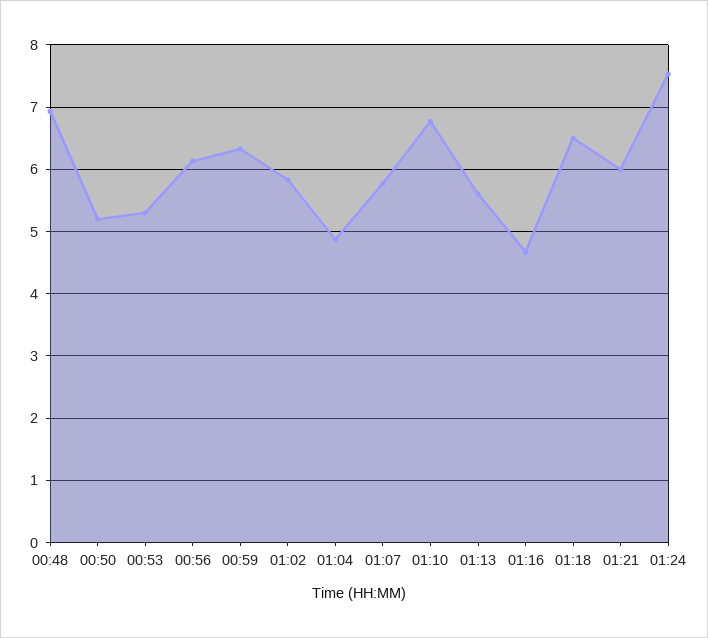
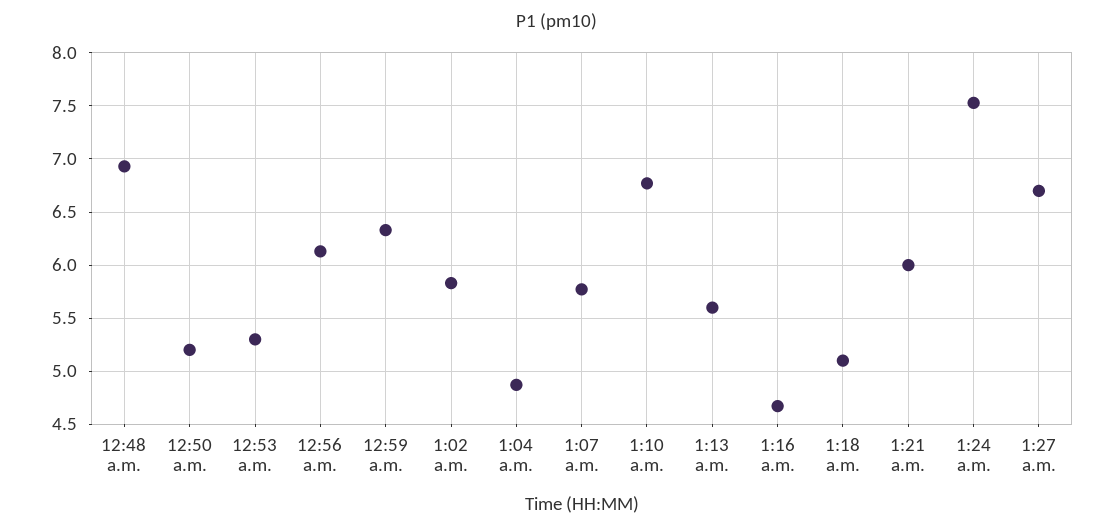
01:18: 6.5 -> 5.1
1:27 a.m.: none -> 6.7

